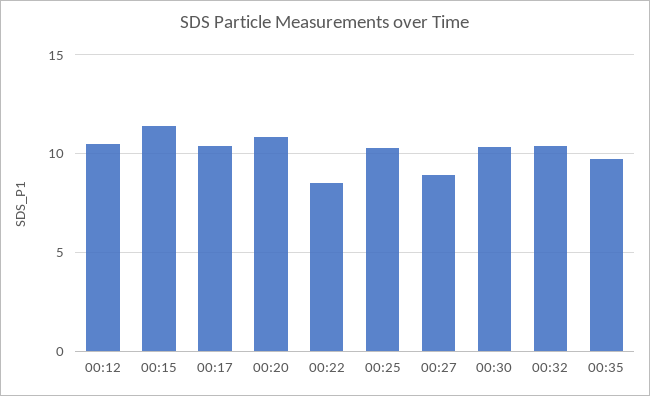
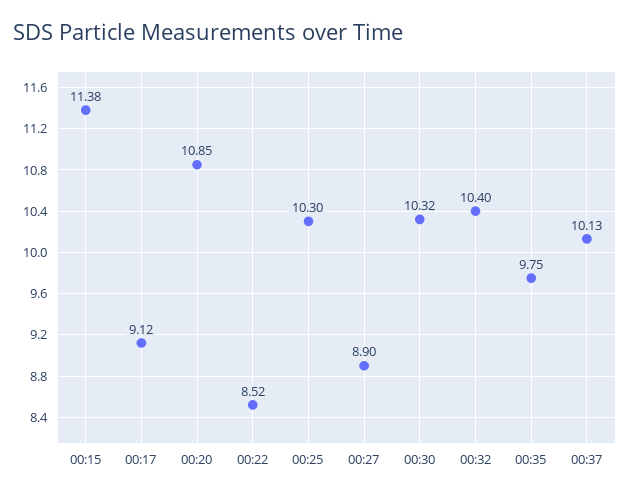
00:12: 10.5 -> none
00:17: 10.5 -> 9.12
00:37: none -> 10.13

